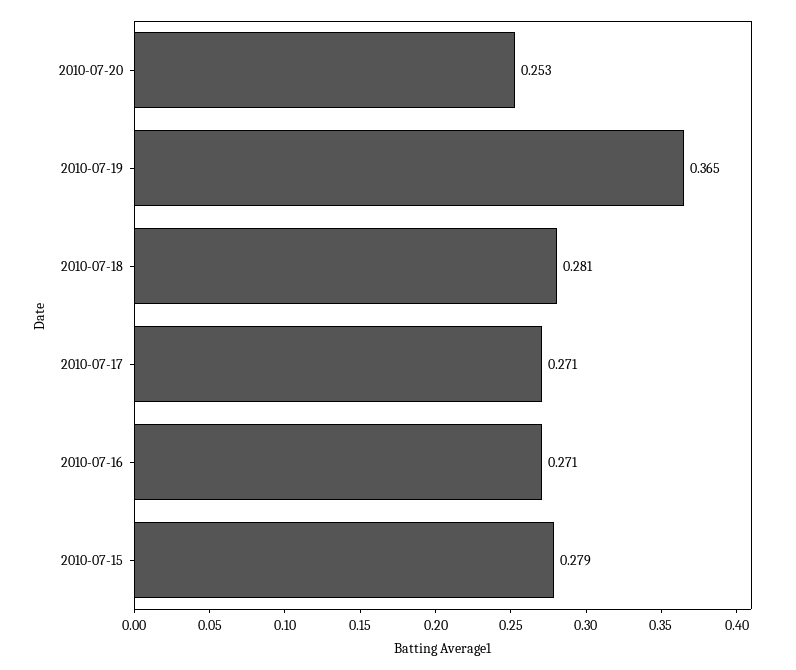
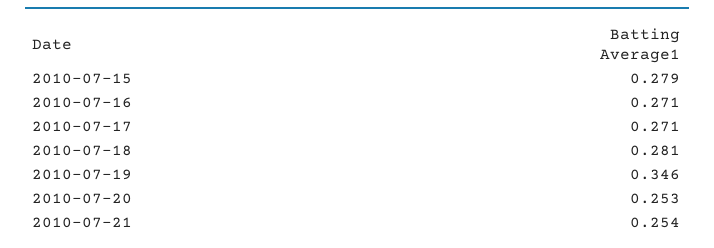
2010-07-19: 0.365 -> 0.346
2010-07-21: none -> 0.254

